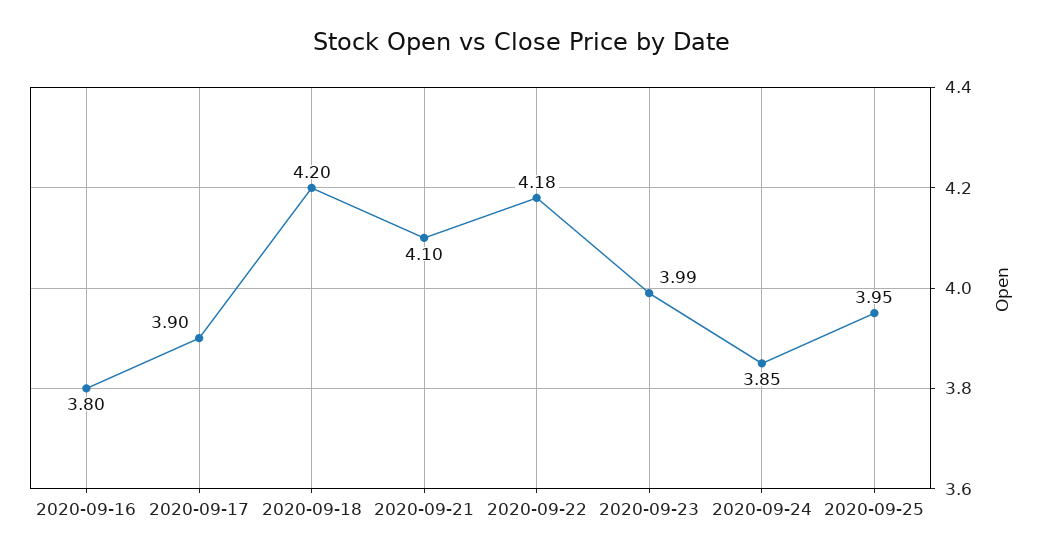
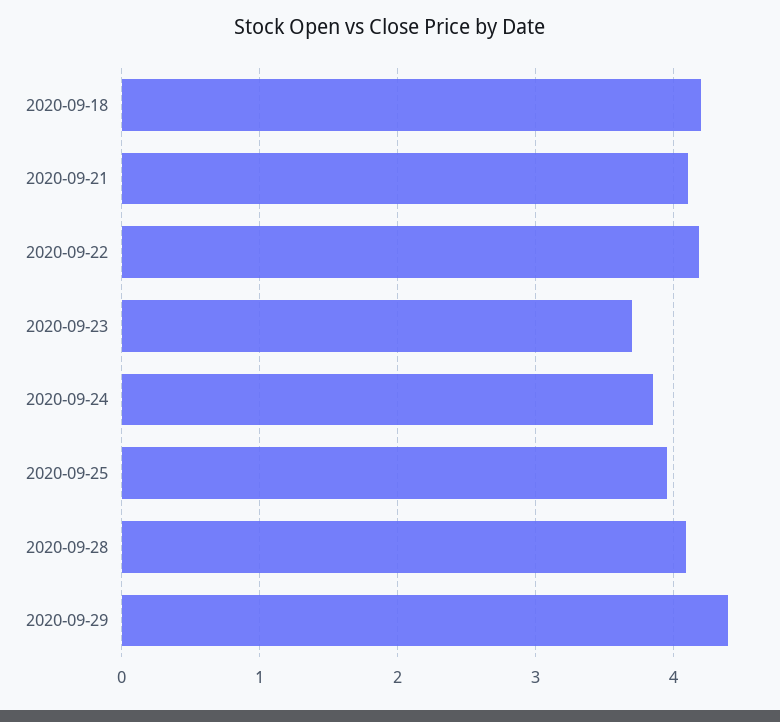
2020-09-16: 3.8 -> none
2020-09-17: 3.9 -> none
2020-09-23: 3.99 -> 3.7
2020-09-28: none -> 4.1
2020-09-29: none -> 4.4

